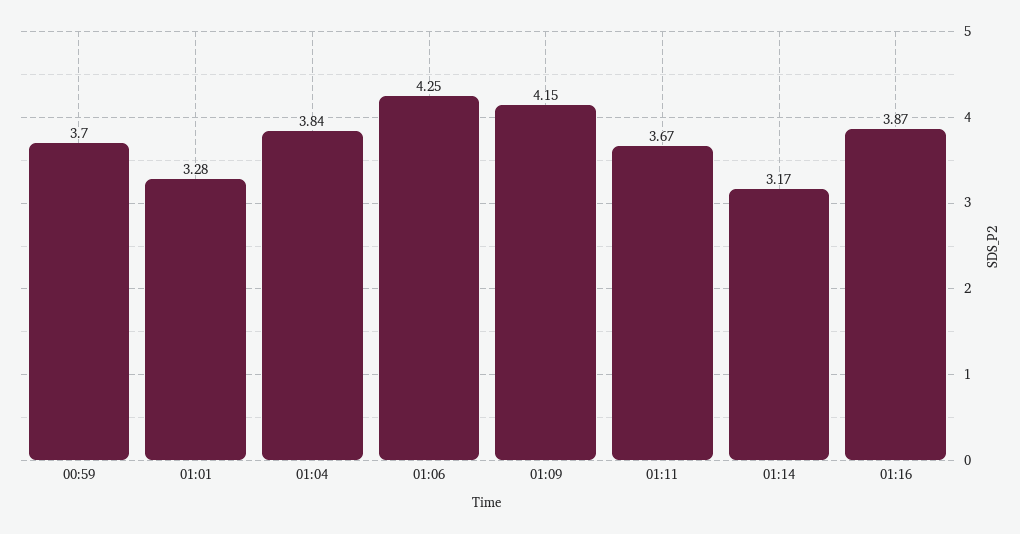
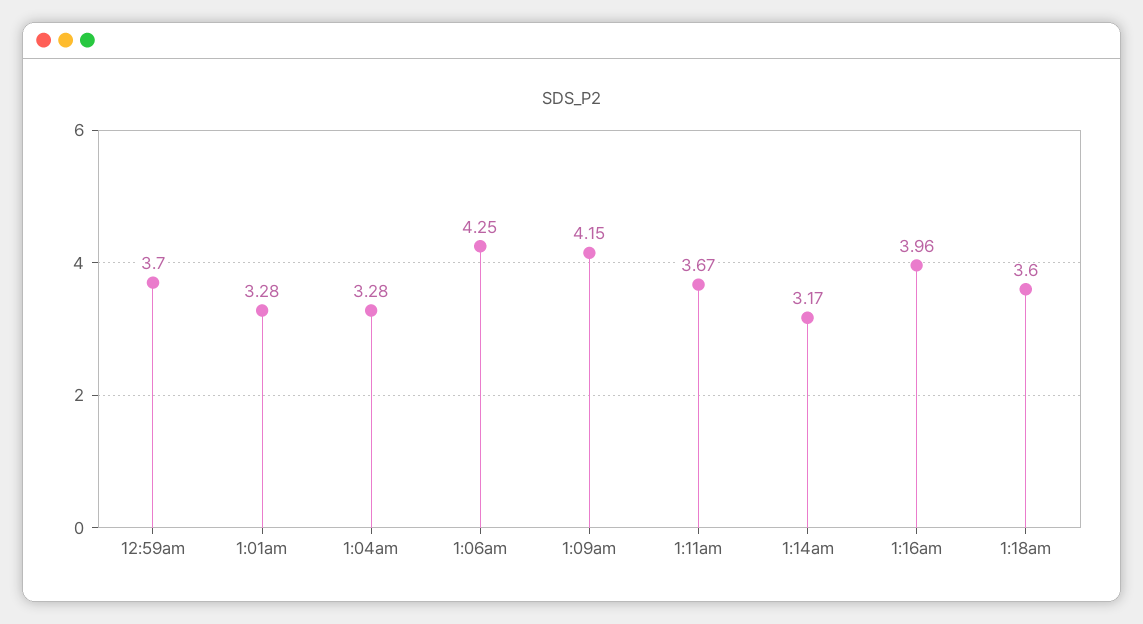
01:04: 3.84 -> 3.28
01:16: 3.87 -> 3.96
1:18am: none -> 3.6

